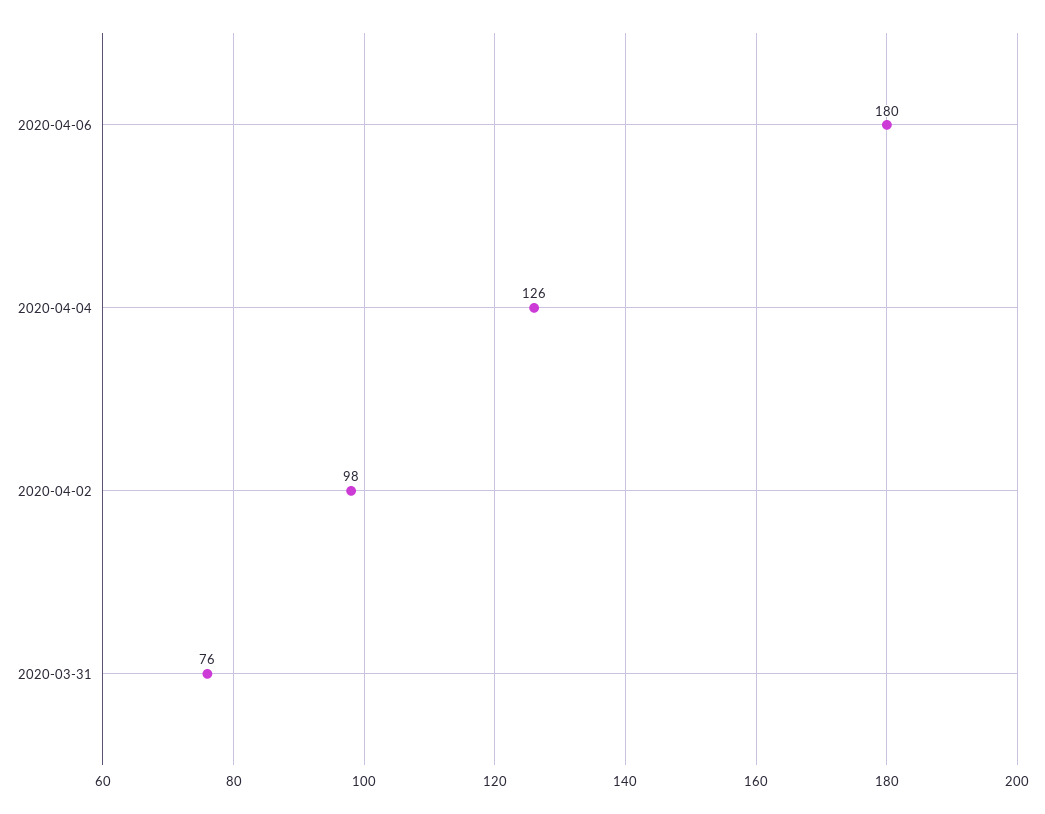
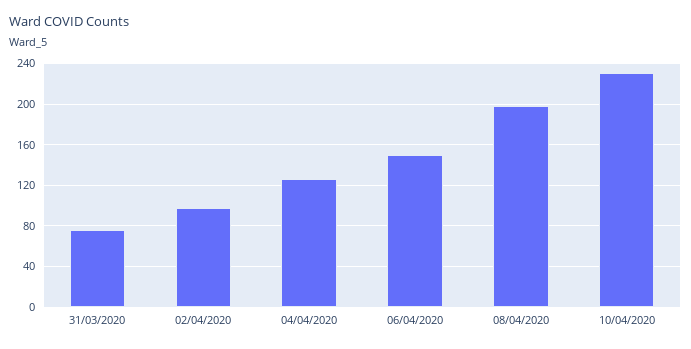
2020-04-06: 180 -> 150
08/04/2020: none -> 200
10/04/2020: none -> 230

